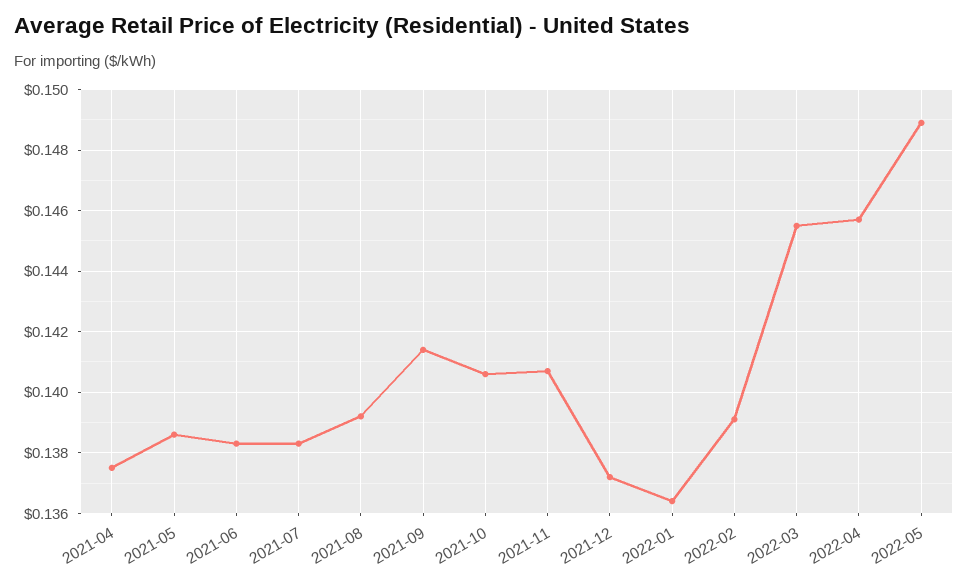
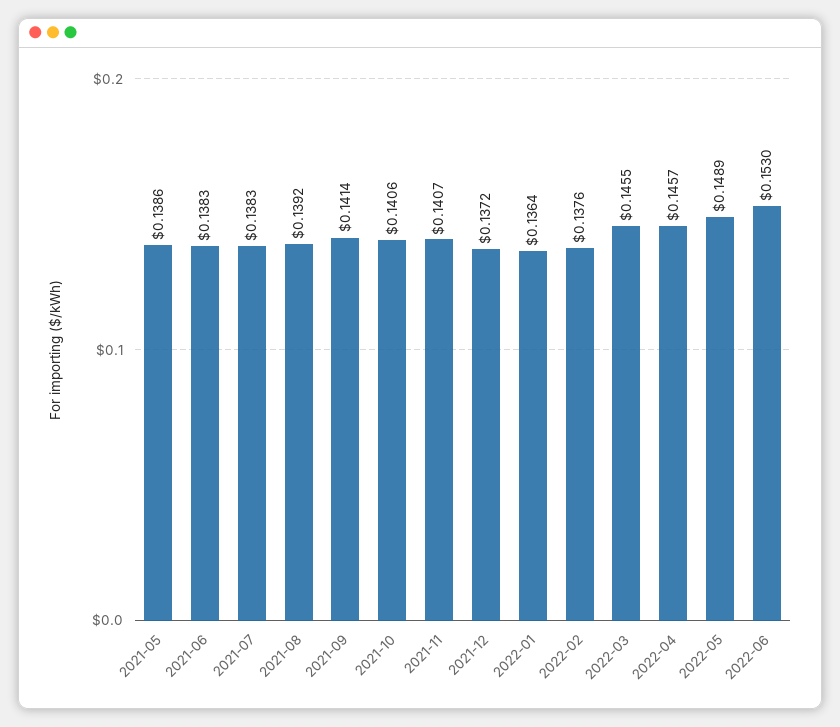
2021-04: 0.1375 -> none
2022-02: 0.139 -> 0.1376
2022-06: none -> 0.153

